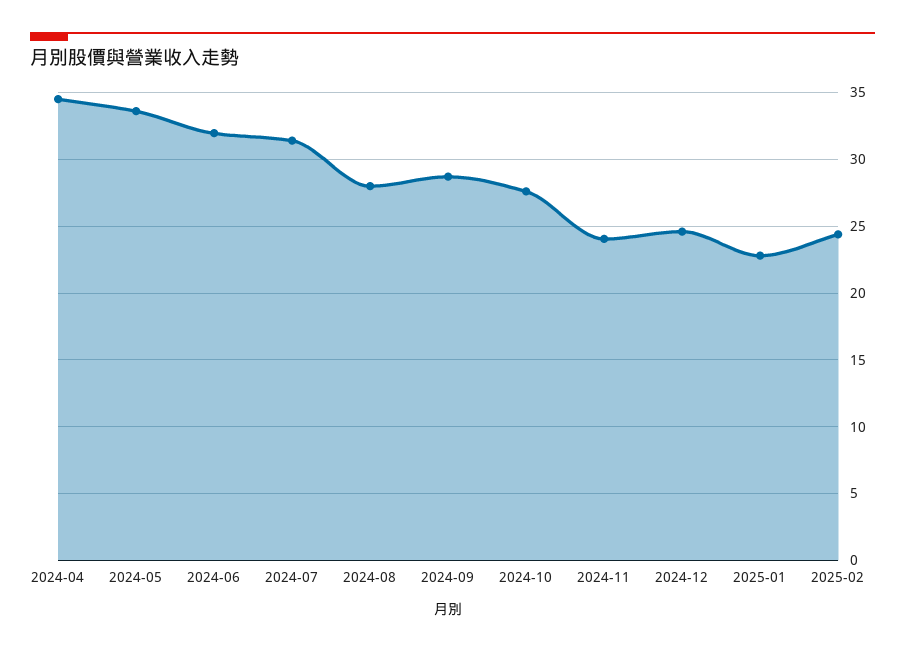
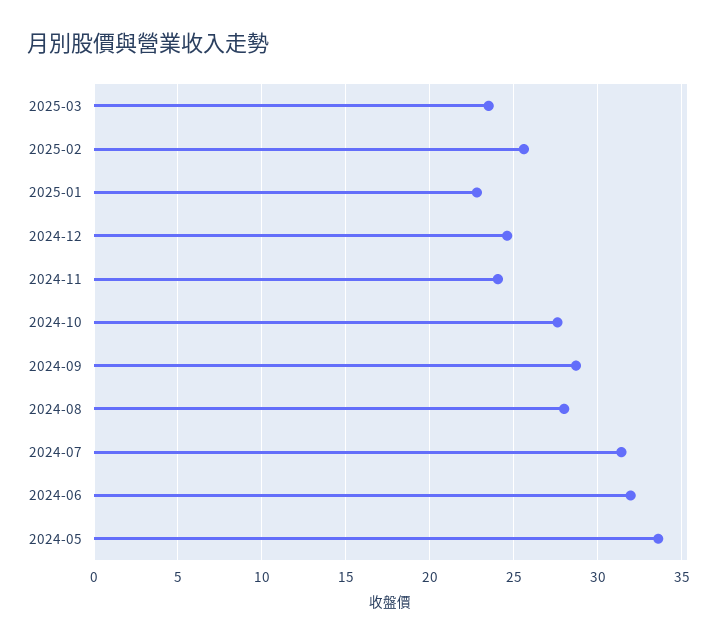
2024-04: 34.5 -> none
2025-02: 24.5 -> 25.5
2025-03: none -> 23.5

